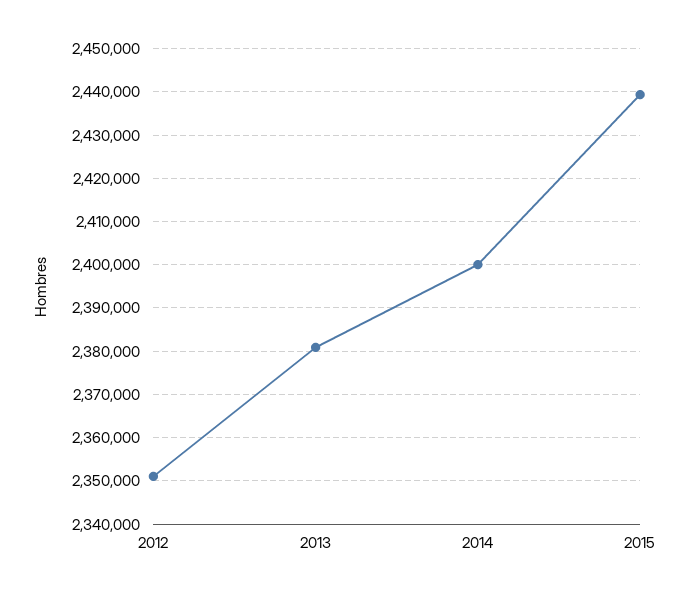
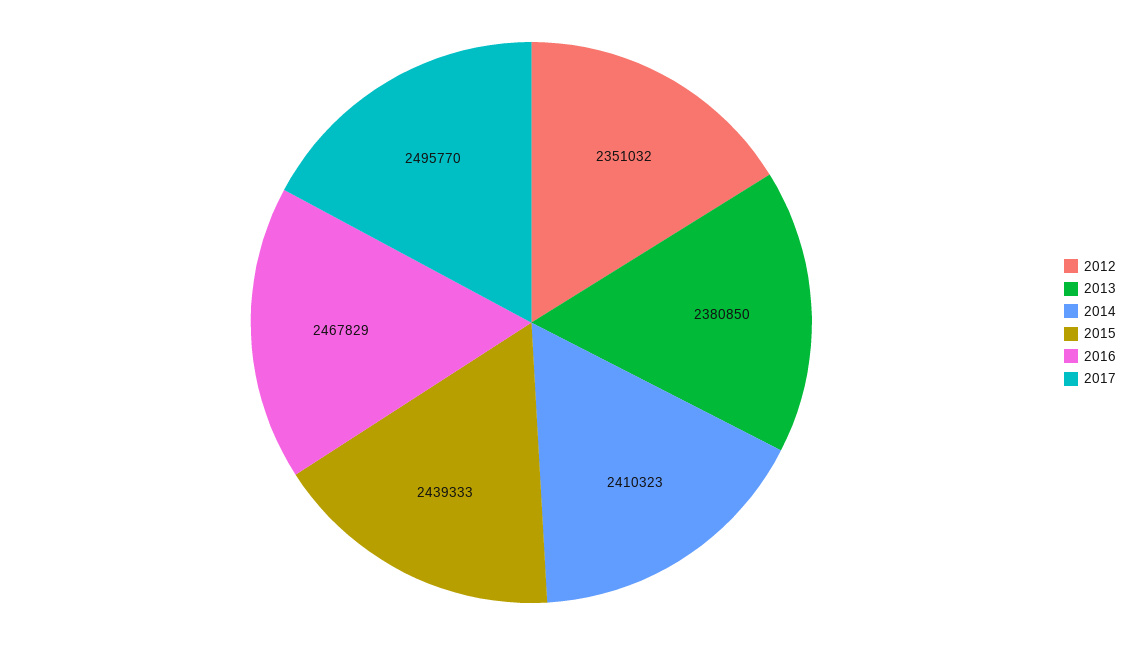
2014: 2400000 -> 2410323
2016: none -> 2467829
2017: none -> 2495770

